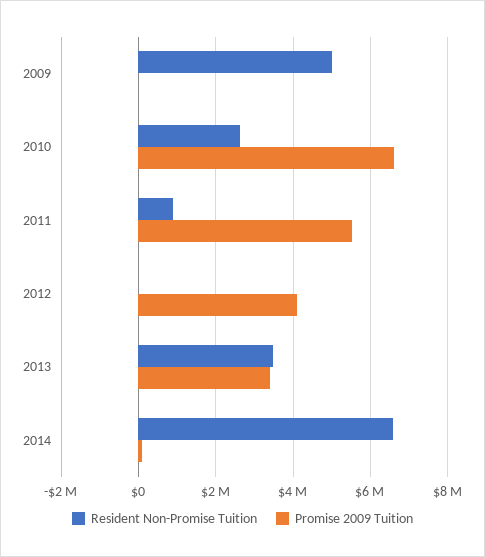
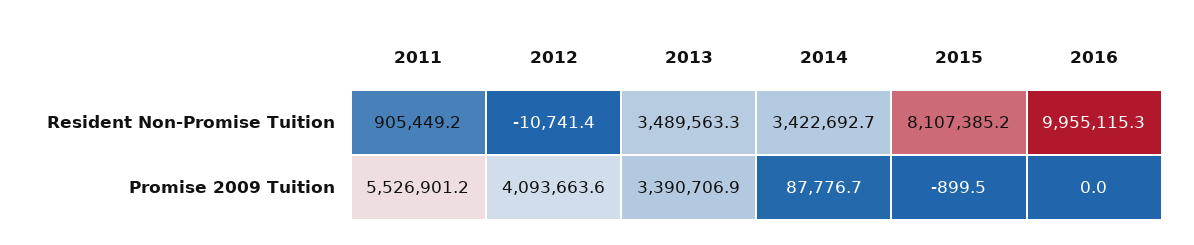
Resident Non-Promise Tuition, 2009: 5000000 -> none
Promise 2009 Tuition, 2009: 0 -> none
Resident Non-Promise Tuition, 2010: 2600000 -> none
Promise 2009 Tuition, 2010: 6600000 -> none
Resident Non-Promise Tuition, 2014: 6600000 -> 3422692.7
Resident Non-Promise Tuition, 2015: none -> 8107385.2
Resident Non-Promise Tuition, 2016: none -> 9955115.3
Promise 2009 Tuition, 2015: none -> -899.5
Promise 2009 Tuition, 2016: none -> 0

